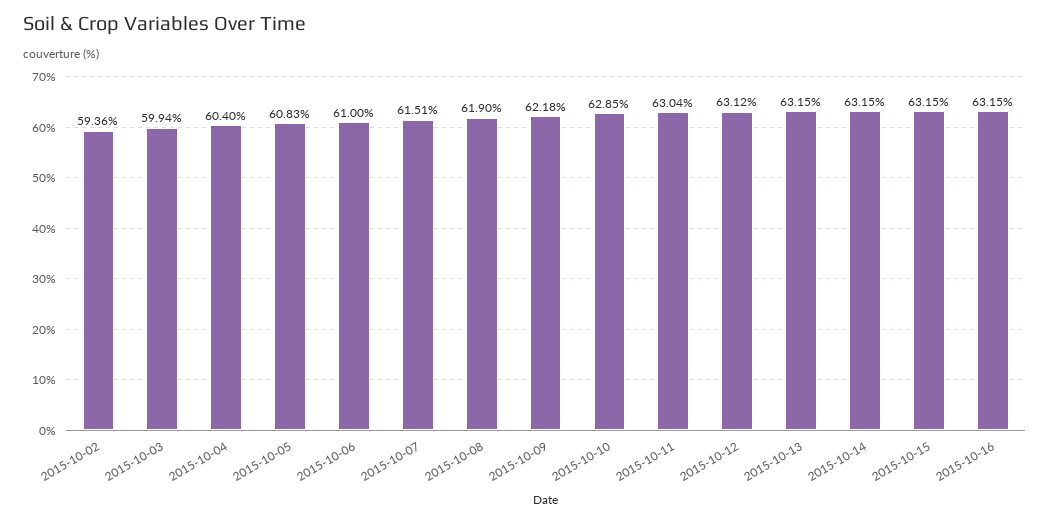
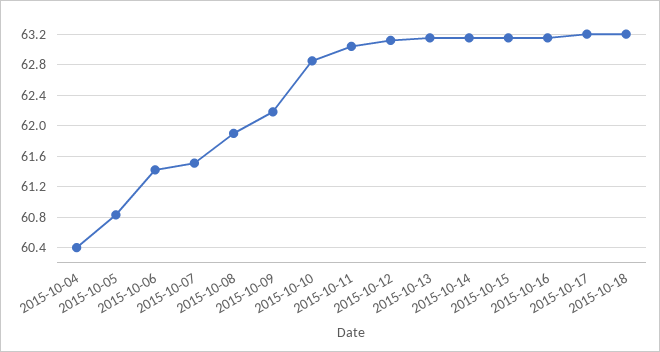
2015-10-02: 59.36 -> none
2015-10-03: 59.94 -> none
2015-10-06: 61 -> 61.4
2015-10-17: none -> 63.2
2015-10-18: none -> 63.2

